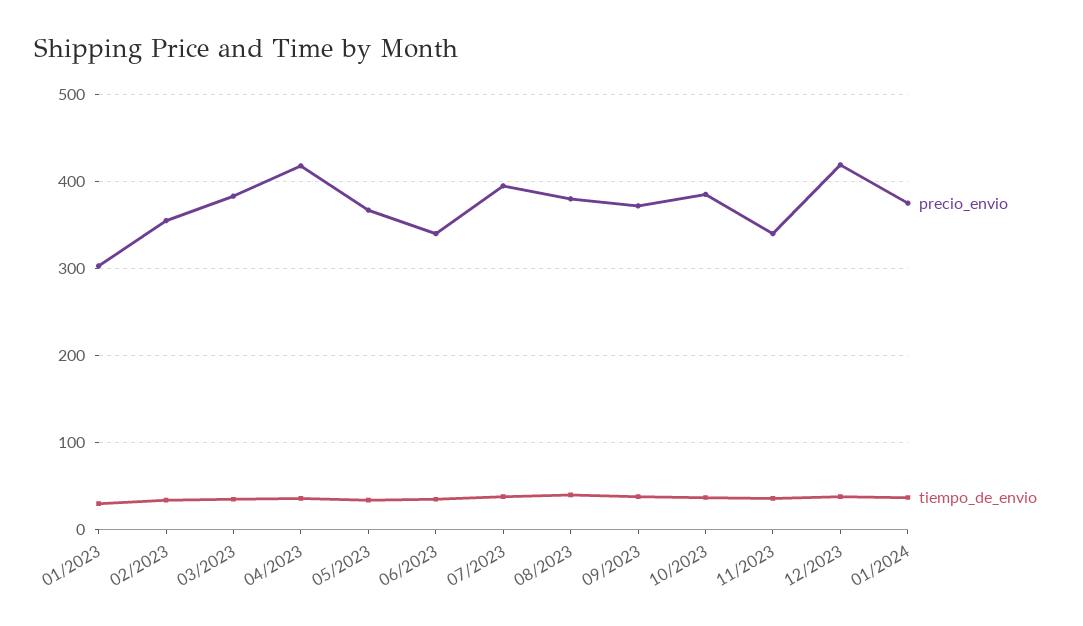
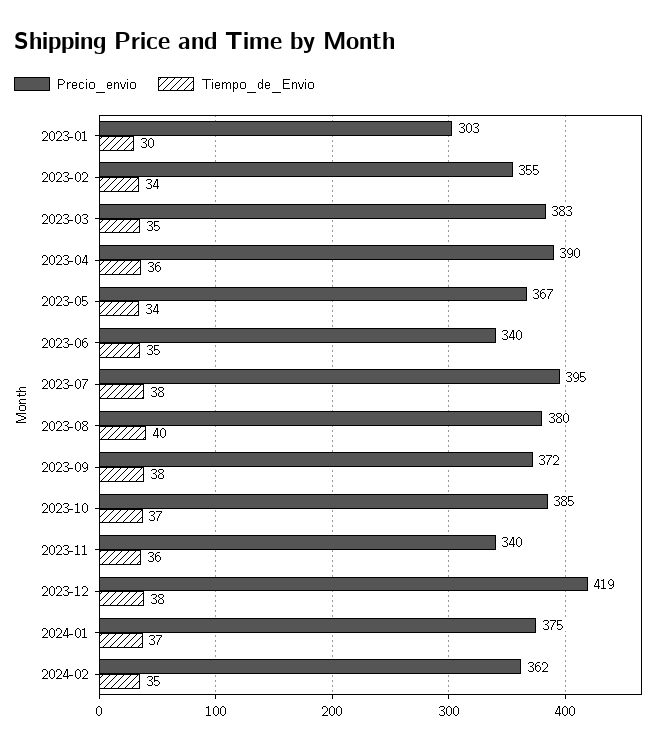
precio_envio, 04/2023: 420 -> 390
precio_envio, 2024-02: none -> 362
tiempo_de_envio, 2024-02: none -> 35

